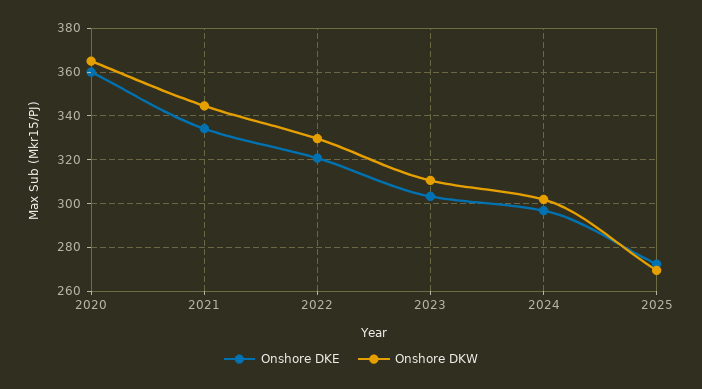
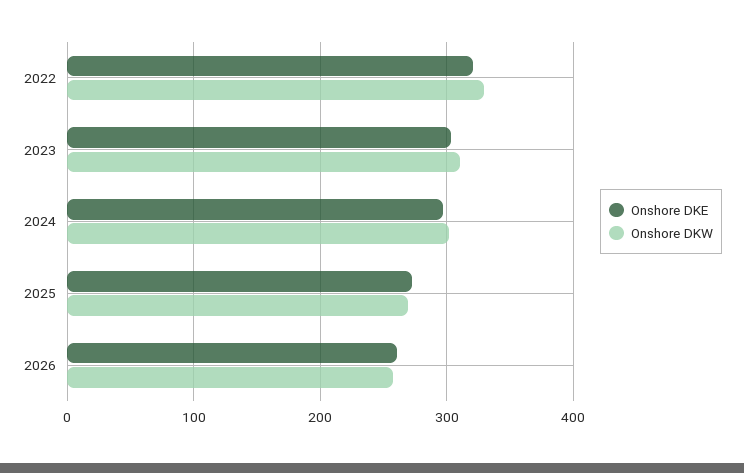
Onshore DKE, 2020: 360 -> none
Onshore DKW, 2020: 365 -> none
Onshore DKE, 2021: 335 -> none
Onshore DKW, 2021: 345 -> none
Onshore DKE, 2026: none -> 260
Onshore DKW, 2026: none -> 260

